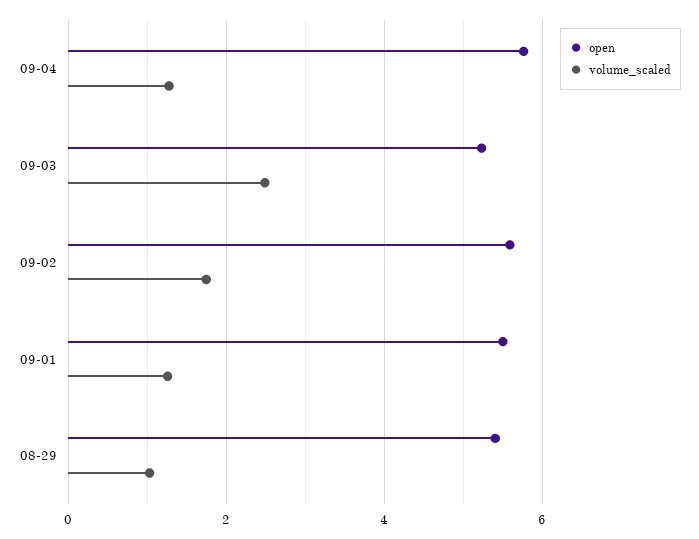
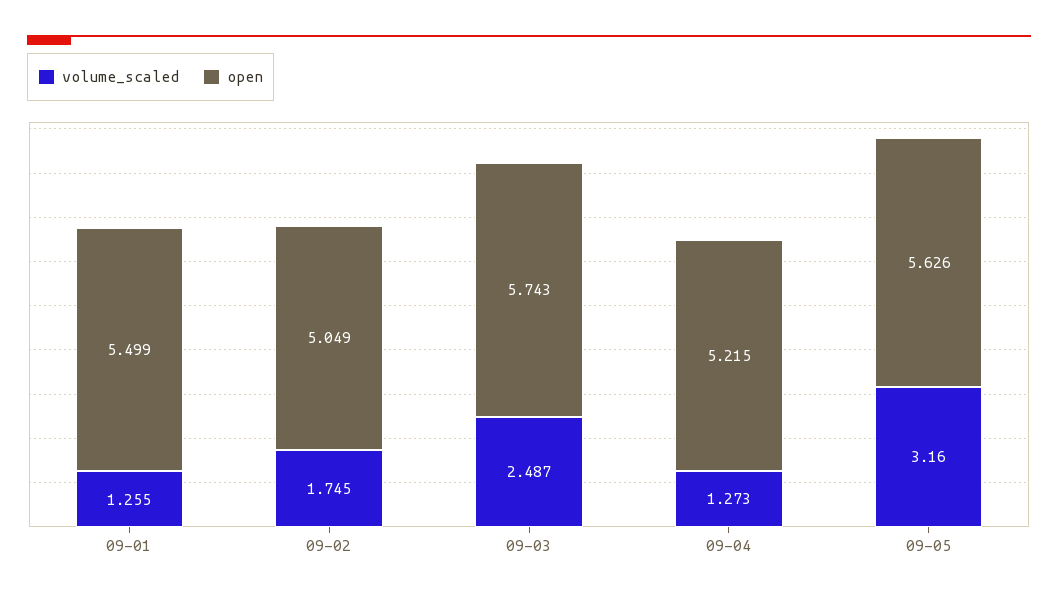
open, 09-04: 5.8 -> 5.215
open, 09-03: 5.2 -> 5.743
open, 09-02: 5.6 -> 5.049
open, 08-29: 5.4 -> none
volume_scaled, 08-29: 1 -> none
volume_scaled, 09-05: none -> 3.16
open, 09-05: none -> 5.626

